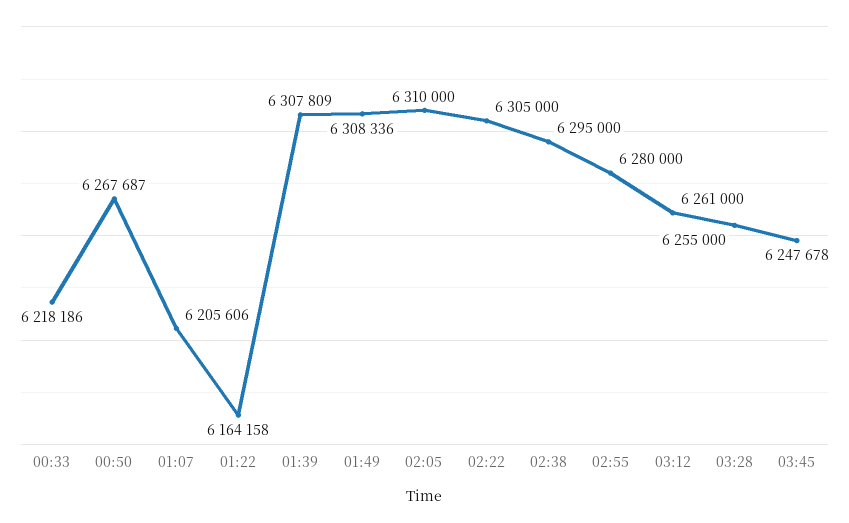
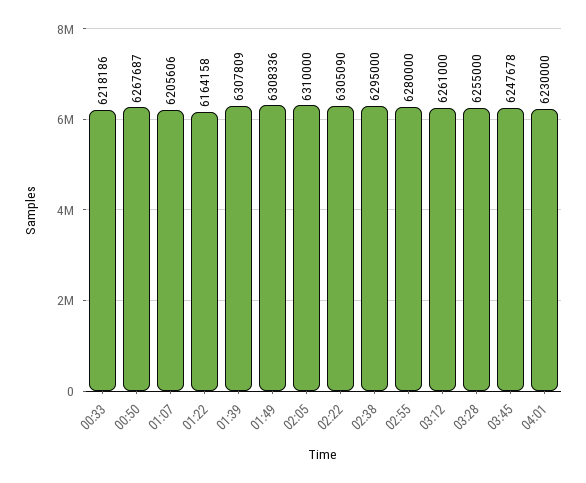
02:22: 6305000 -> 6305090
04:01: none -> 6230000

